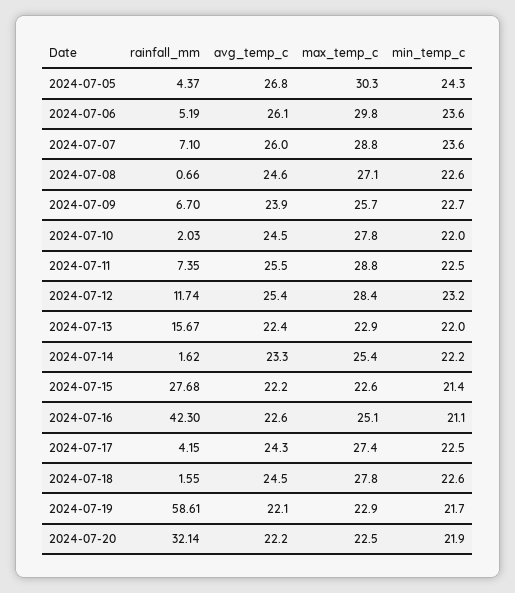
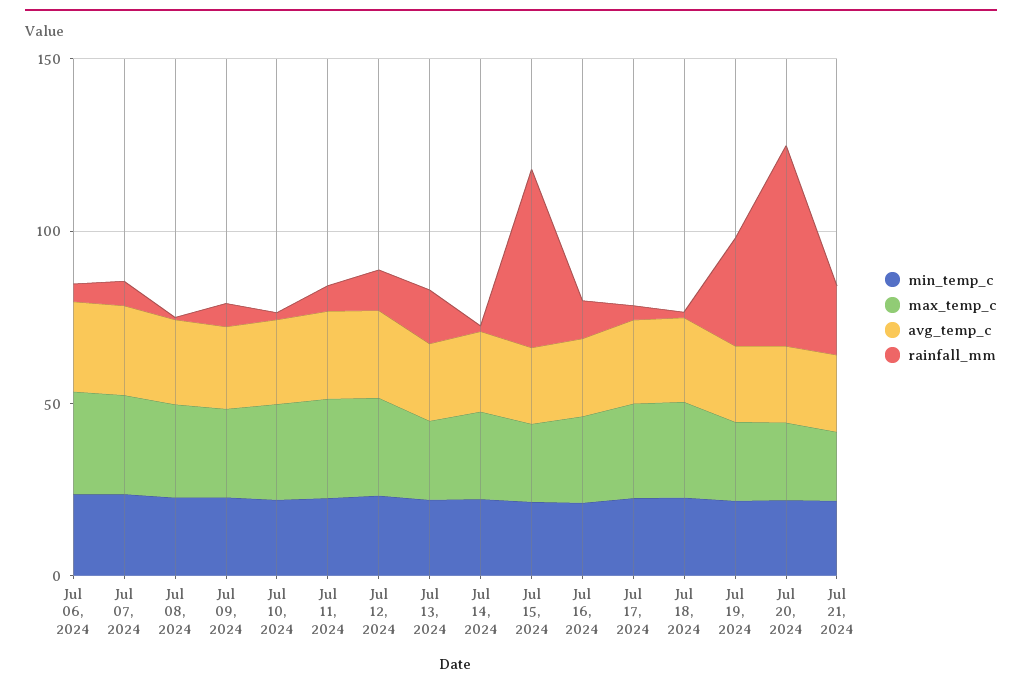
rainfall_mm, 2024-07-05: 4.37 -> none
avg_temp_c, 2024-07-05: 26.8 -> none
max_temp_c, 2024-07-05: 30.3 -> none
min_temp_c, 2024-07-05: 24.3 -> none
rainfall_mm, 2024-07-15: 27.68 -> 50
rainfall_mm, 2024-07-16: 42.3 -> 10
rainfall_mm, 2024-07-19: 58.61 -> 30
rainfall_mm, 2024-07-20: 32.14 -> 60
min_temp_c, Jul 21, 2024: none -> 20
max_temp_c, Jul 21, 2024: none -> 20
avg_temp_c, Jul 21, 2024: none -> 20
rainfall_mm, Jul 21, 2024: none -> 20

